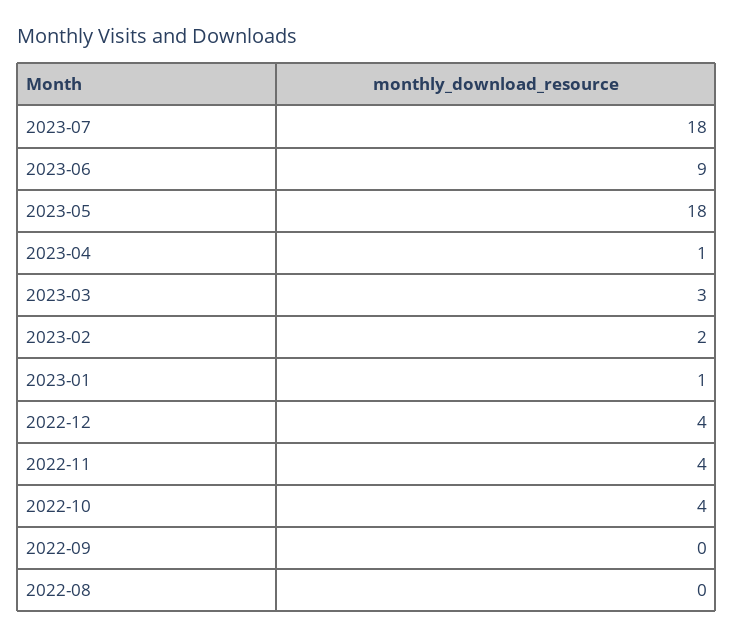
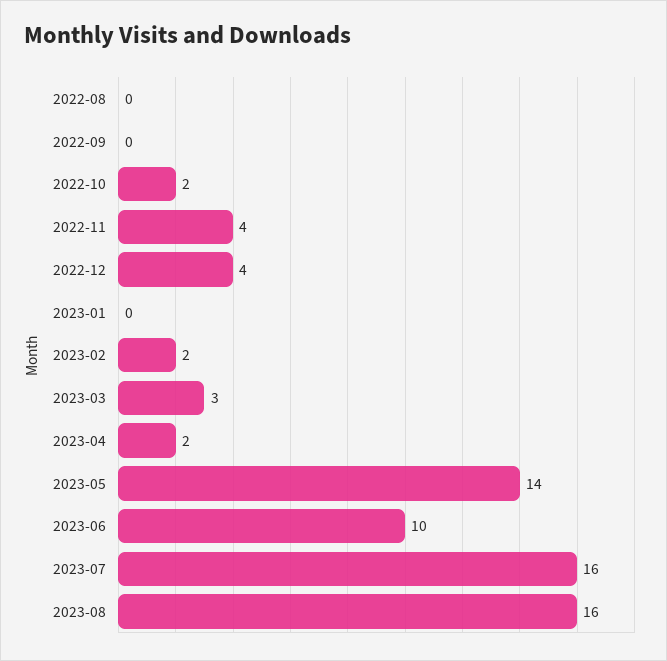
2023-07: 18 -> 16
2023-06: 9 -> 10
2023-05: 18 -> 14
2023-04: 1 -> 2
2023-01: 1 -> 0
2022-10: 4 -> 2
2023-08: none -> 16

